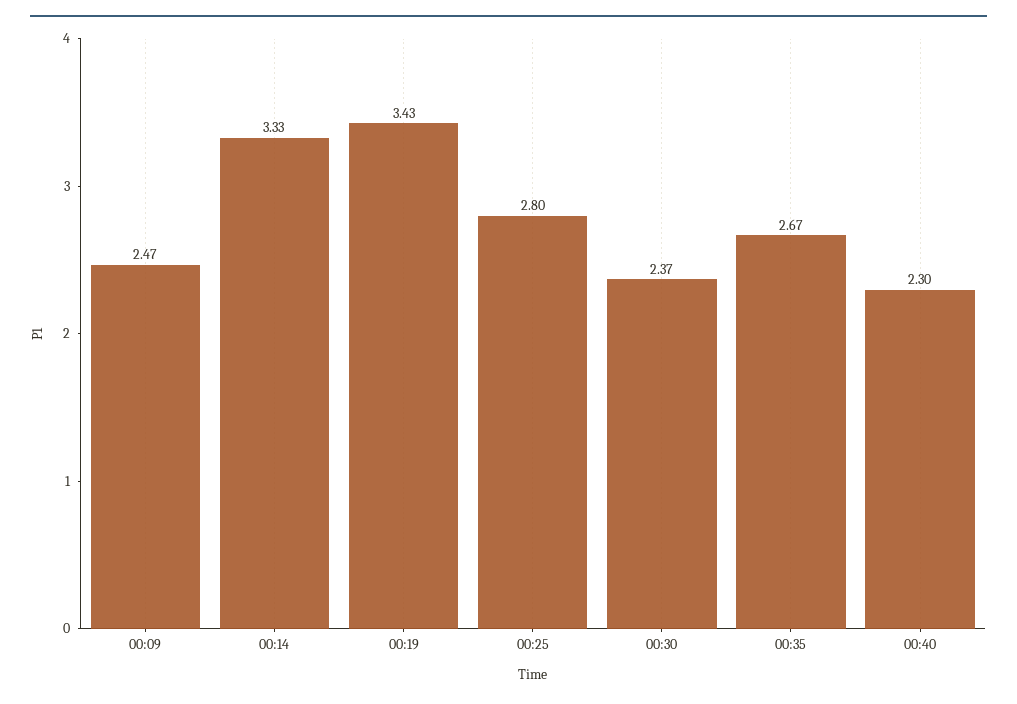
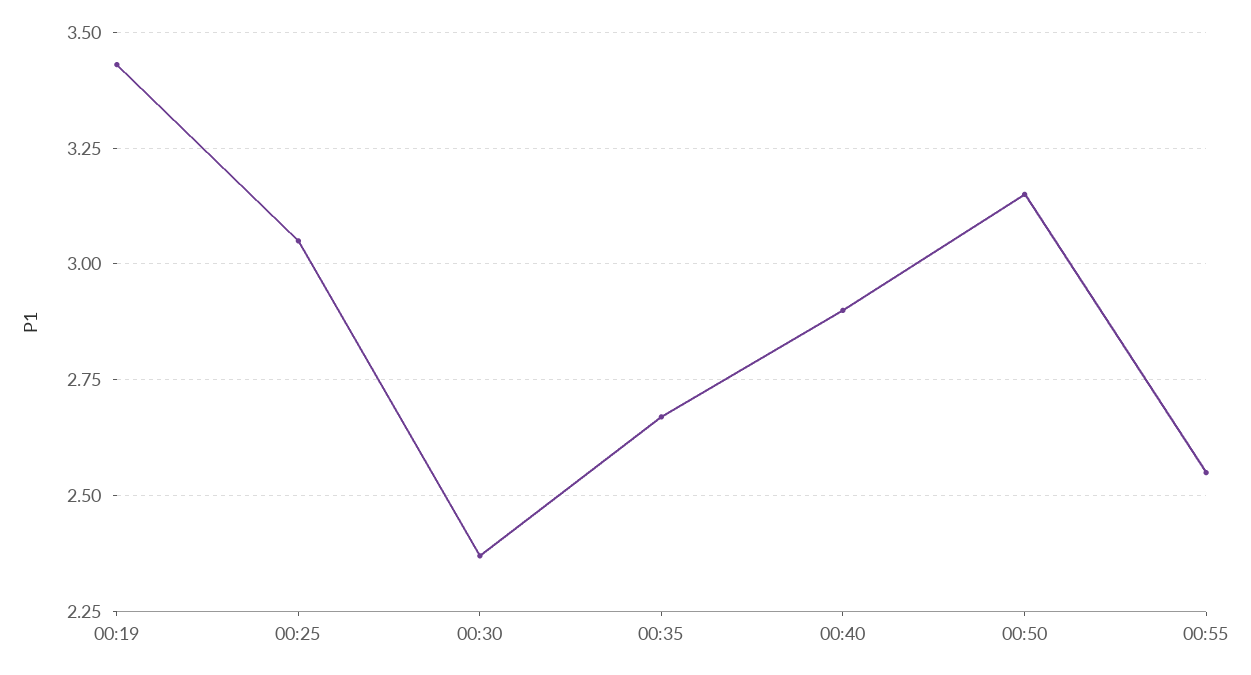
00:09: 2.47 -> none
00:14: 3.33 -> none
00:25: 2.8 -> 3.05
00:40: 2.3 -> 2.9
00:50: none -> 3.15
00:55: none -> 2.55

